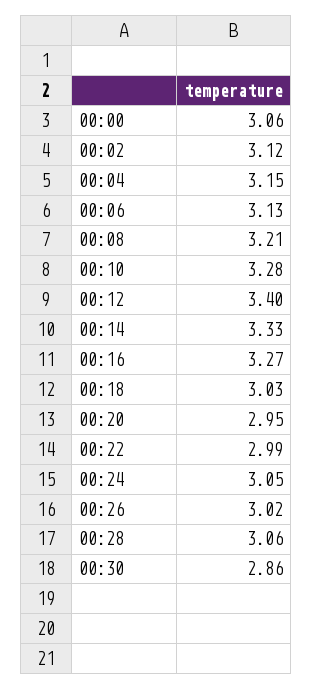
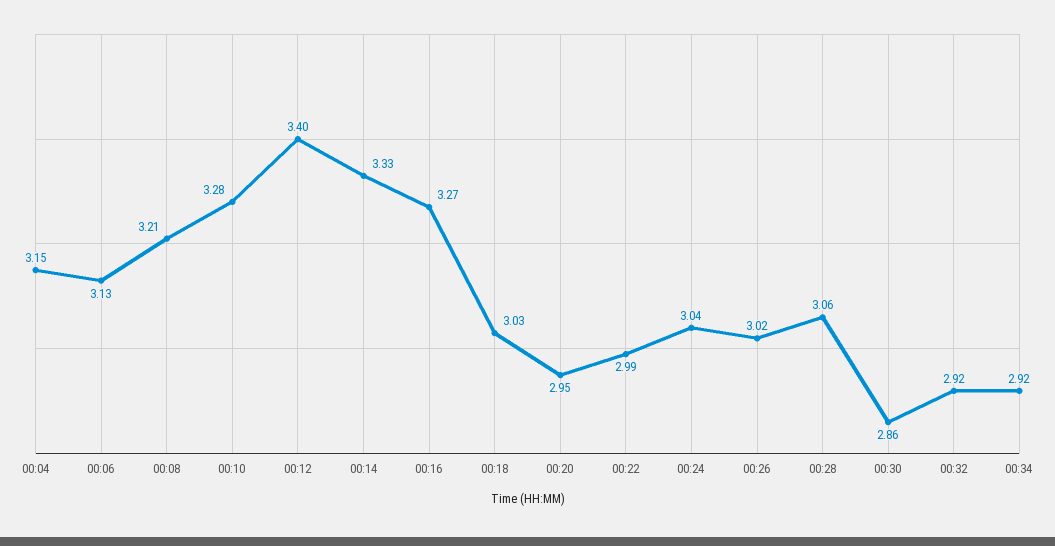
00:00: 3.06 -> none
00:02: 3.12 -> none
00:24: 3.05 -> 3.04
00:32: none -> 2.92
00:34: none -> 2.92

